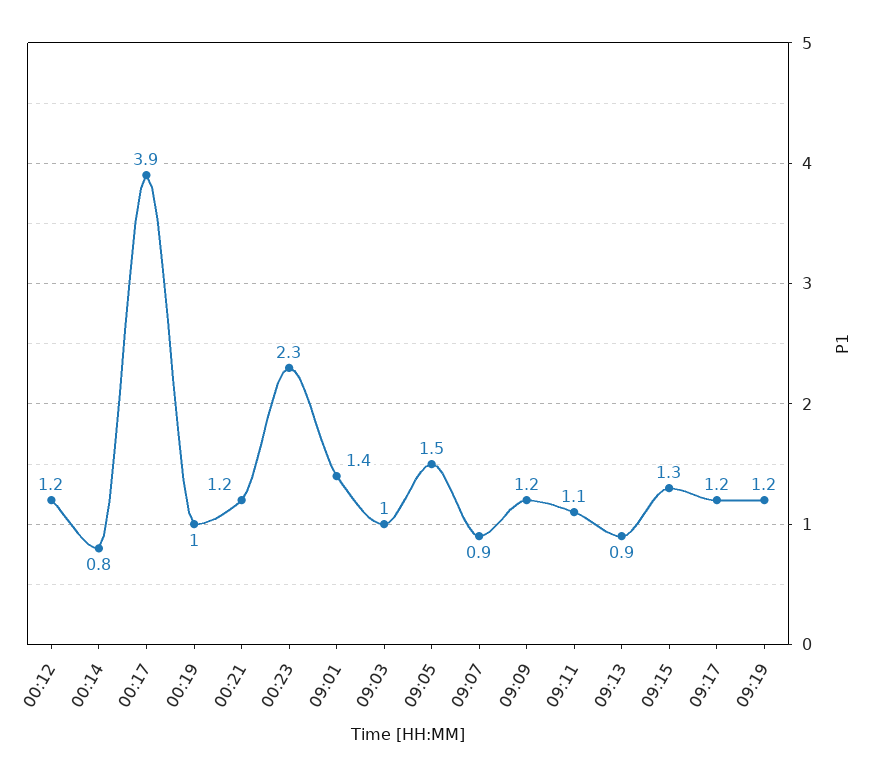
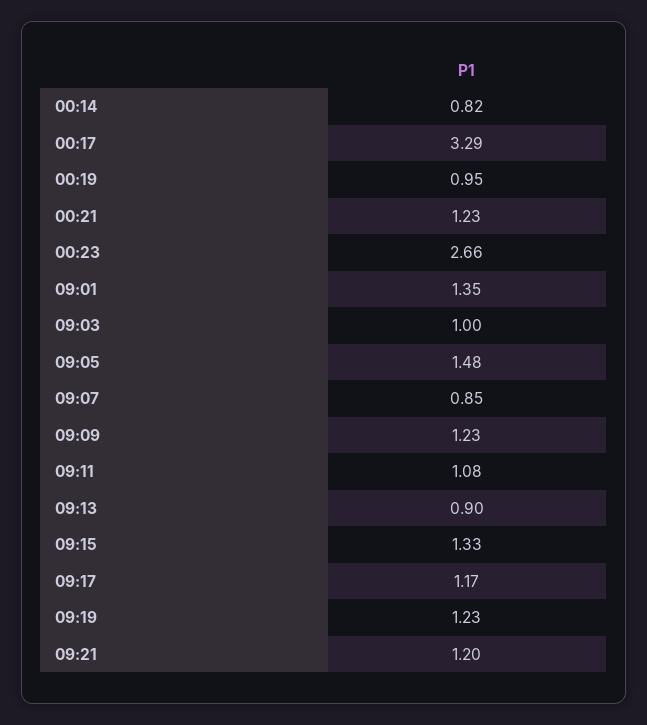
00:12: 1.2 -> none
00:17: 3.9 -> 3.29
00:23: 2.3 -> 2.66
09:21: none -> 1.2

